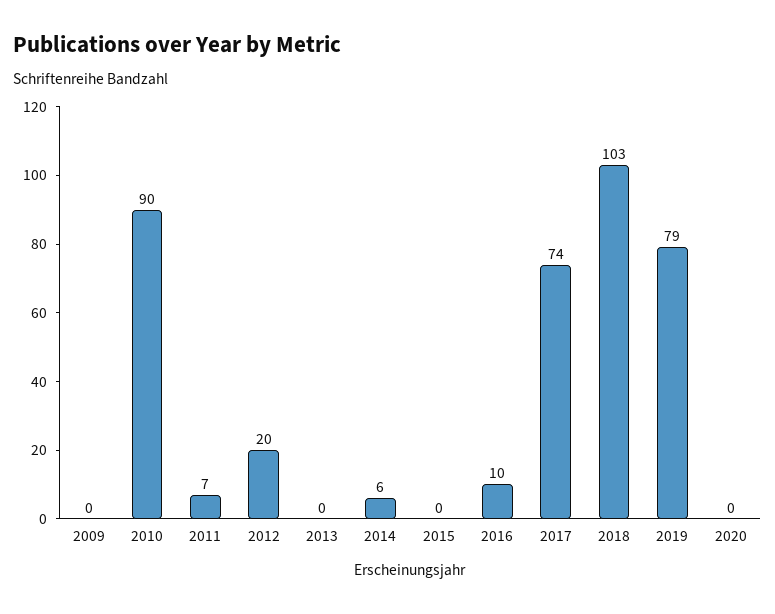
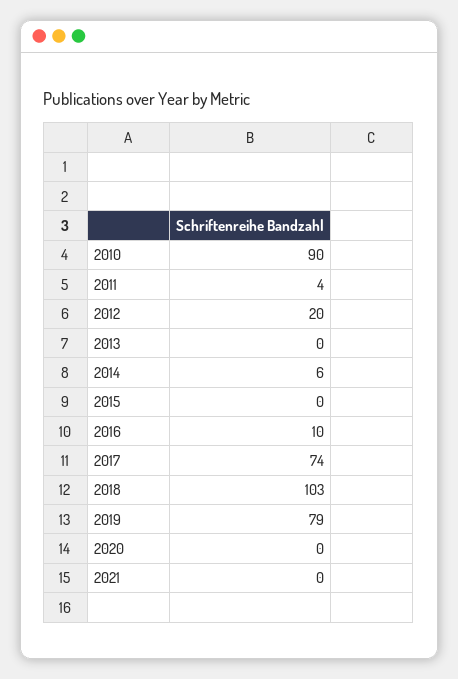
2009: 0 -> none
2011: 7 -> 4
2021: none -> 0

